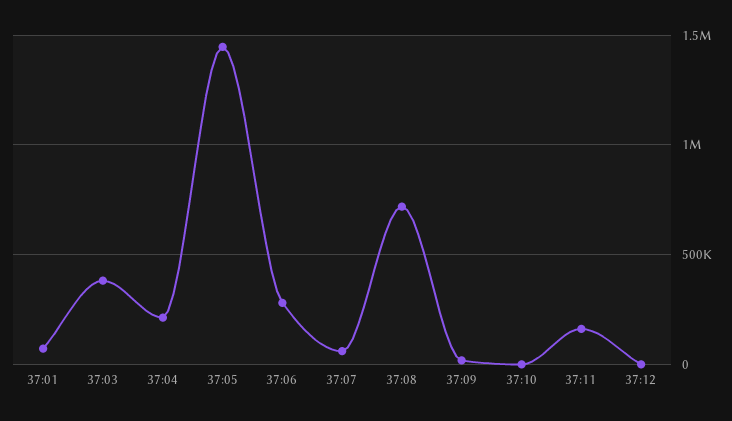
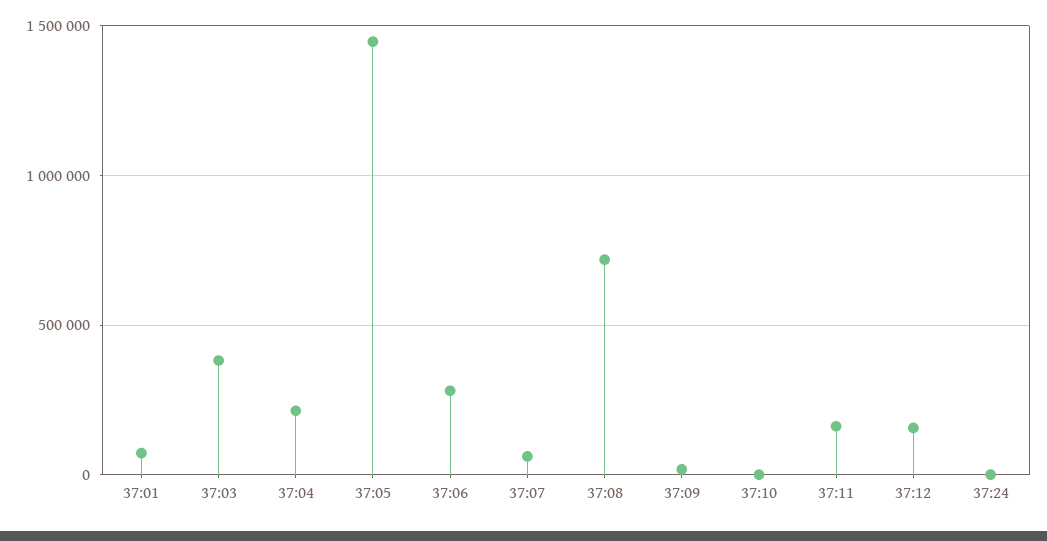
37:12: 0 -> 150000
37:24: none -> 0

